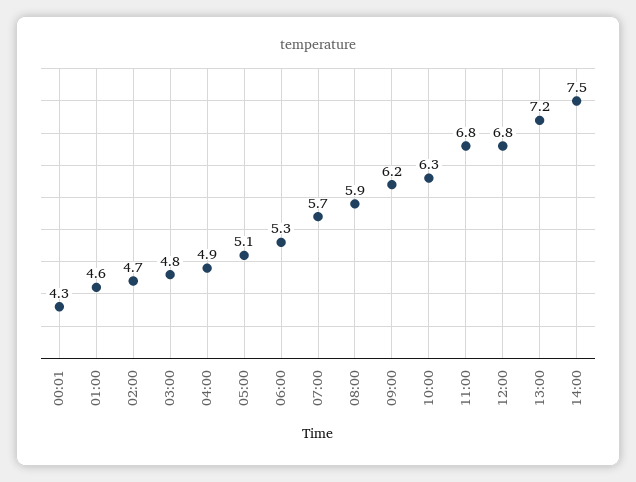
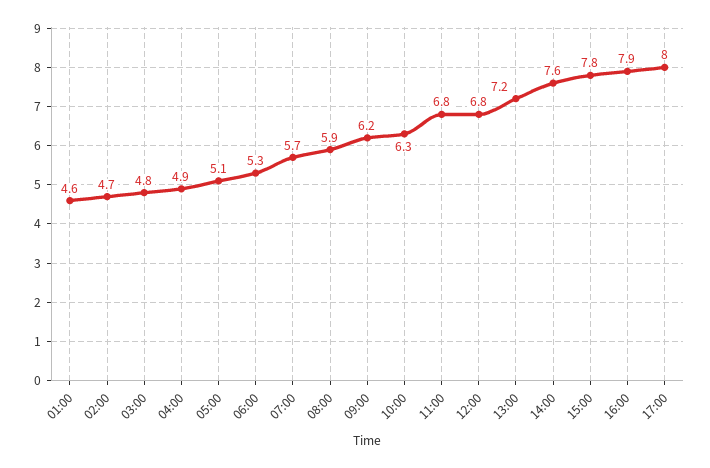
00:01: 4.3 -> none
14:00: 7.5 -> 7.6
15:00: none -> 7.8
16:00: none -> 7.9
17:00: none -> 8

